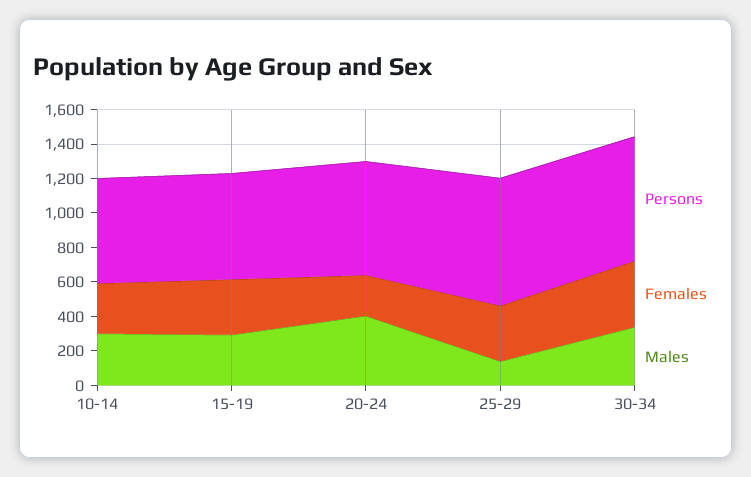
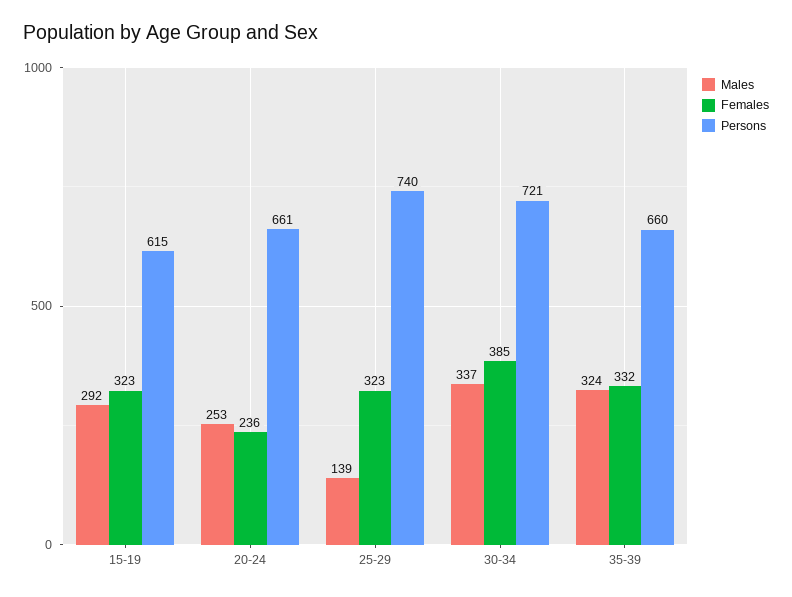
Persons, 10-14: 600 -> none
Females, 10-14: 300 -> none
Males, 10-14: 300 -> none
Males, 20-24: 400 -> 253
Males, 35-39: none -> 324
Females, 35-39: none -> 332
Persons, 35-39: none -> 660

